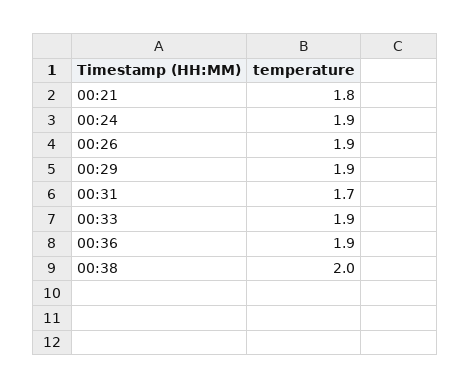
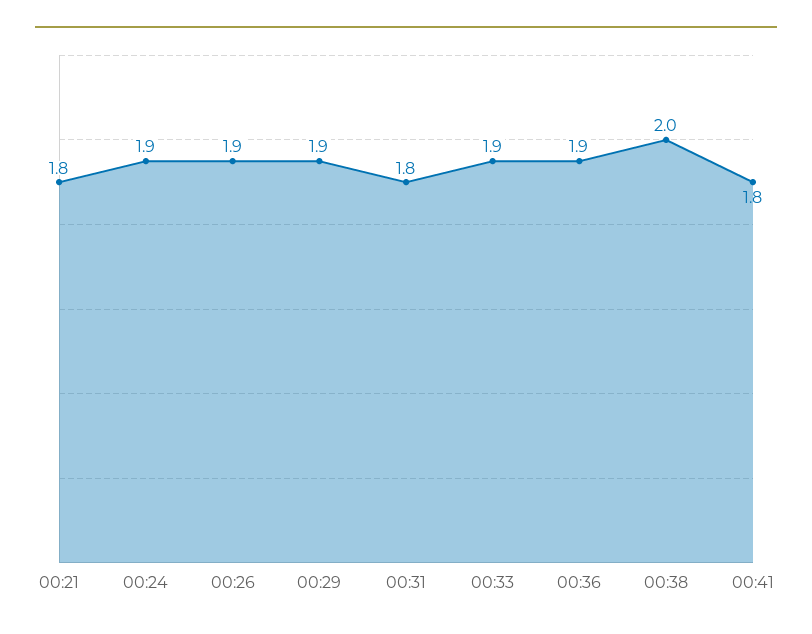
00:31: 1.7 -> 1.8
00:41: none -> 1.8

